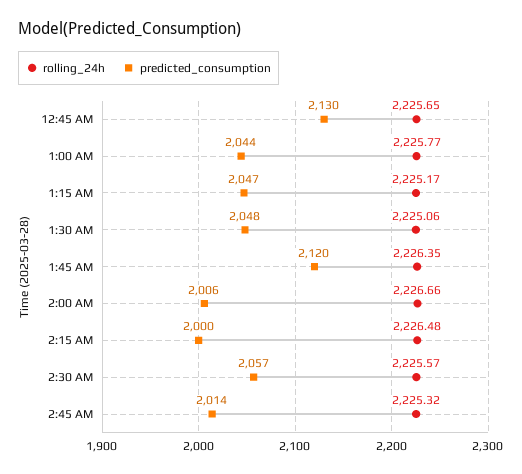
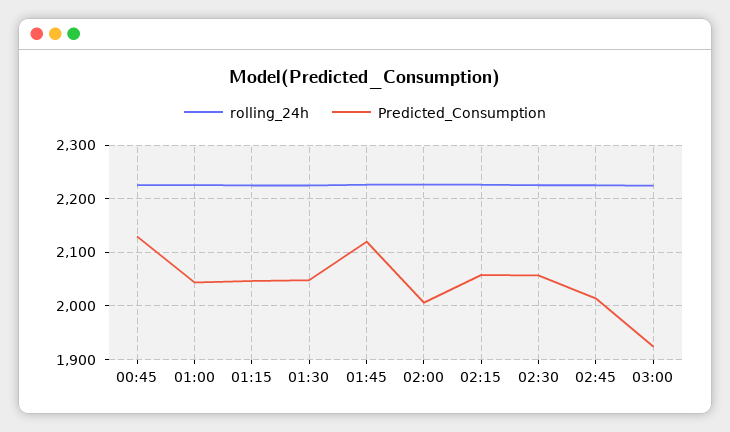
predicted_consumption, 2:15 AM: 2000 -> 2060
rolling_24h, 03:00: none -> 2220
predicted_consumption, 03:00: none -> 1920

